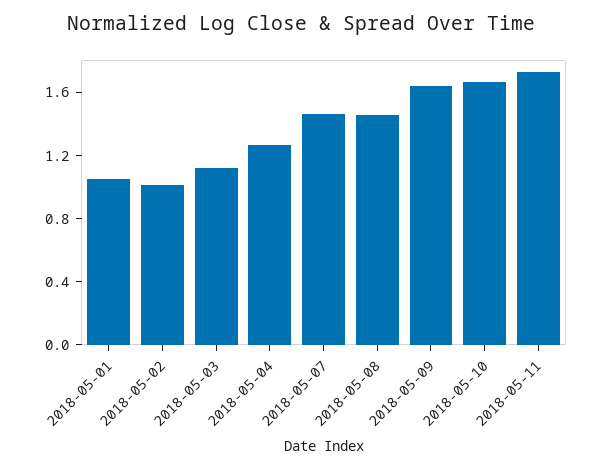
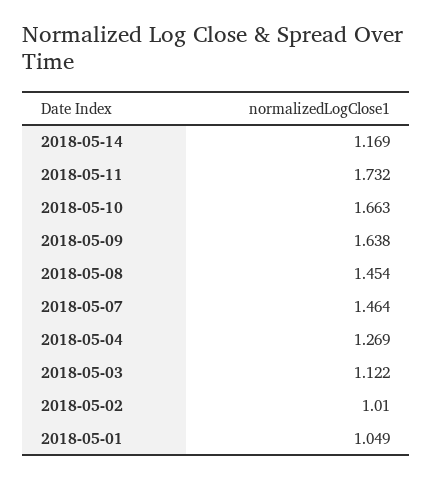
2018-05-14: none -> 1.169

